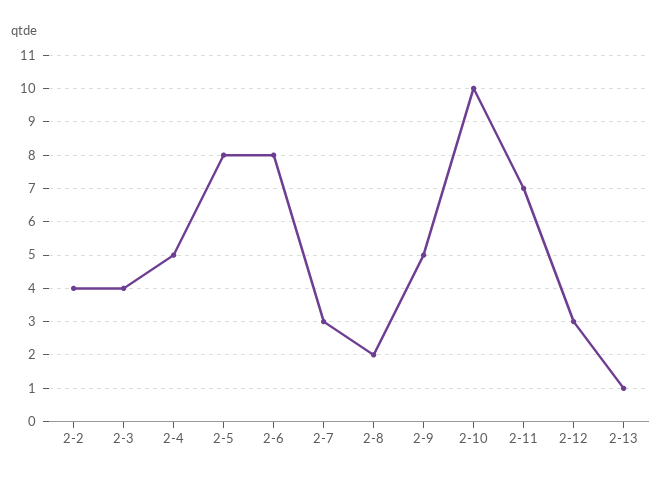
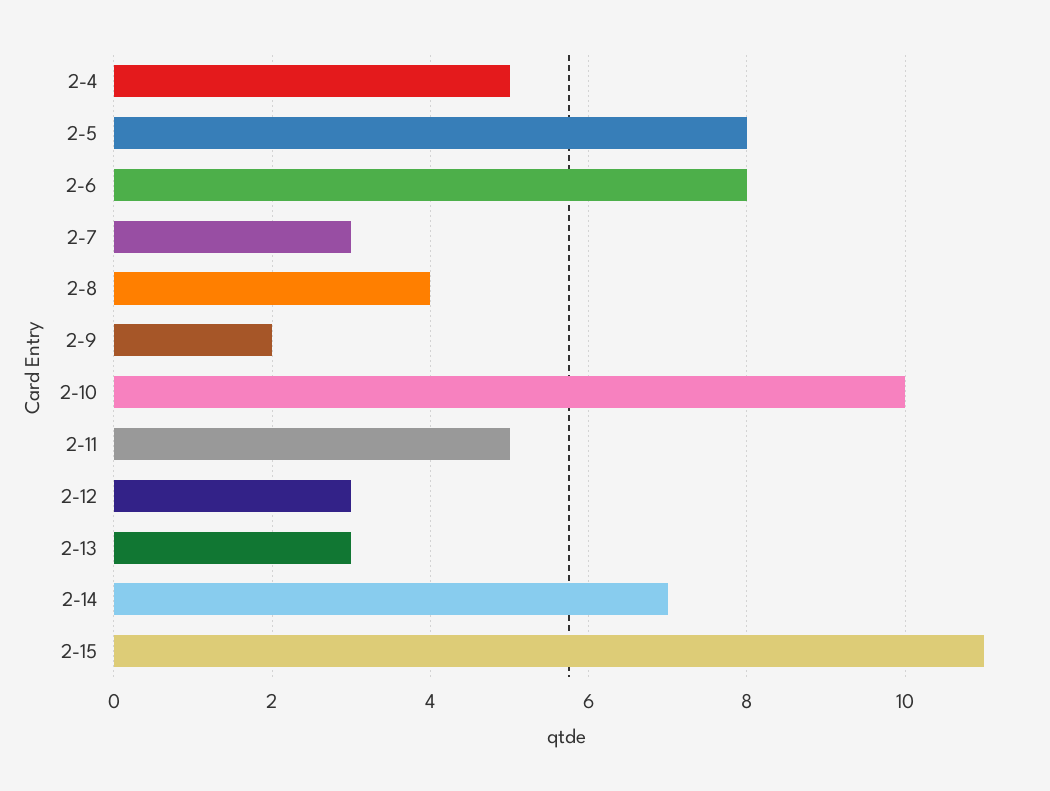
2-2: 4 -> none
2-3: 4 -> none
2-8: 2 -> 4
2-9: 5 -> 2
2-11: 7 -> 5
2-13: 1 -> 3
2-14: none -> 7
2-15: none -> 11

